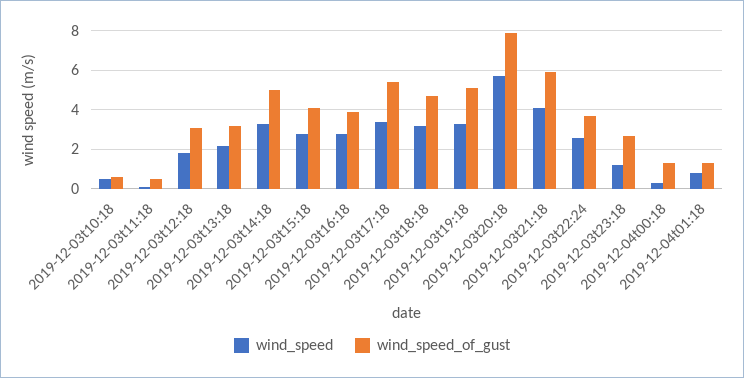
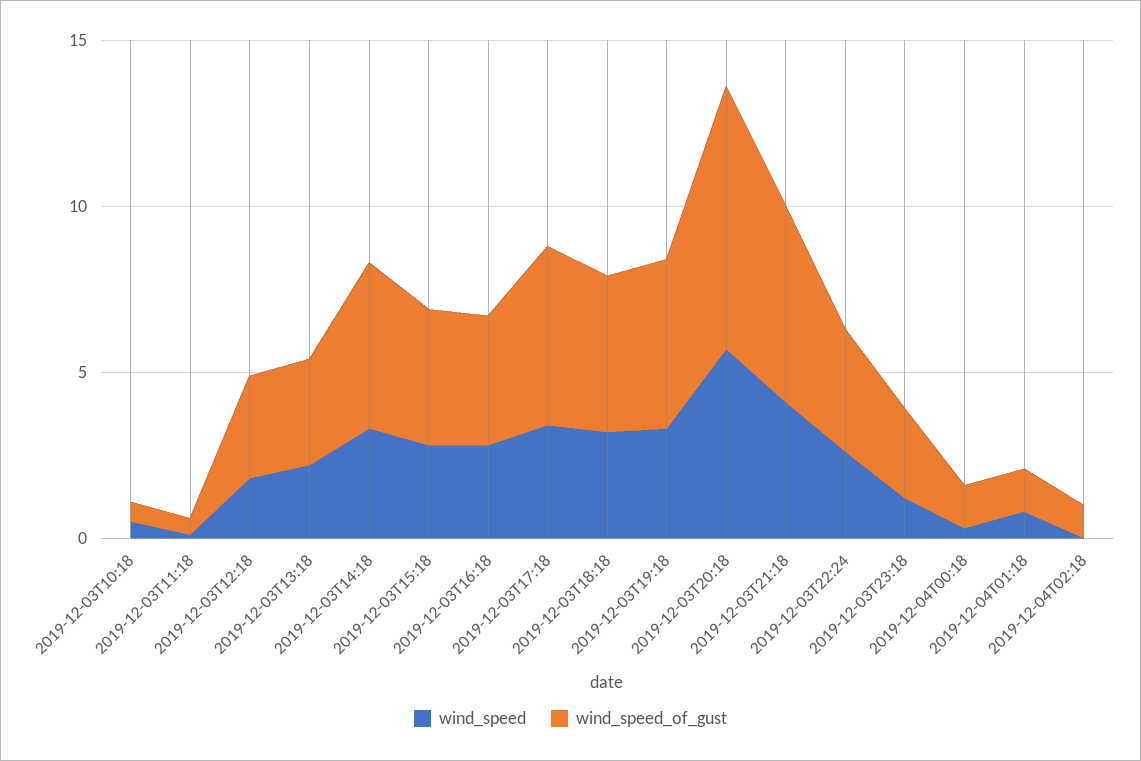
wind_speed, 2019-12-04T02:18: none -> 0
wind_speed_of_gust, 2019-12-04T02:18: none -> 1

